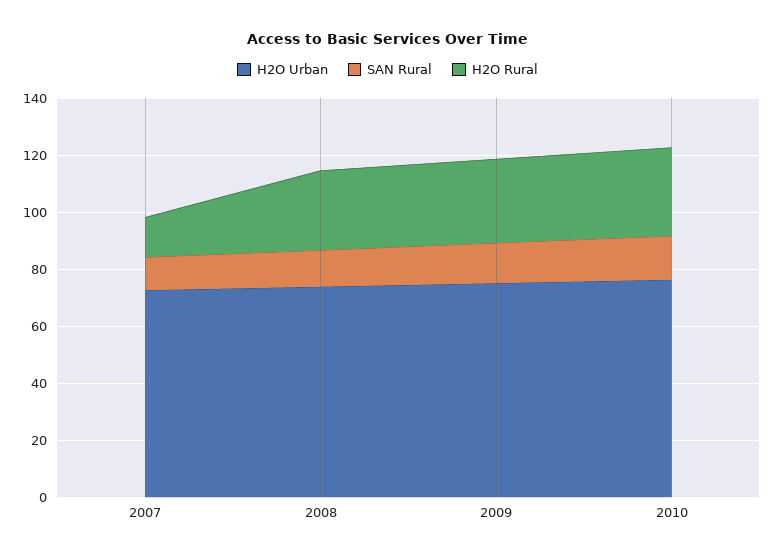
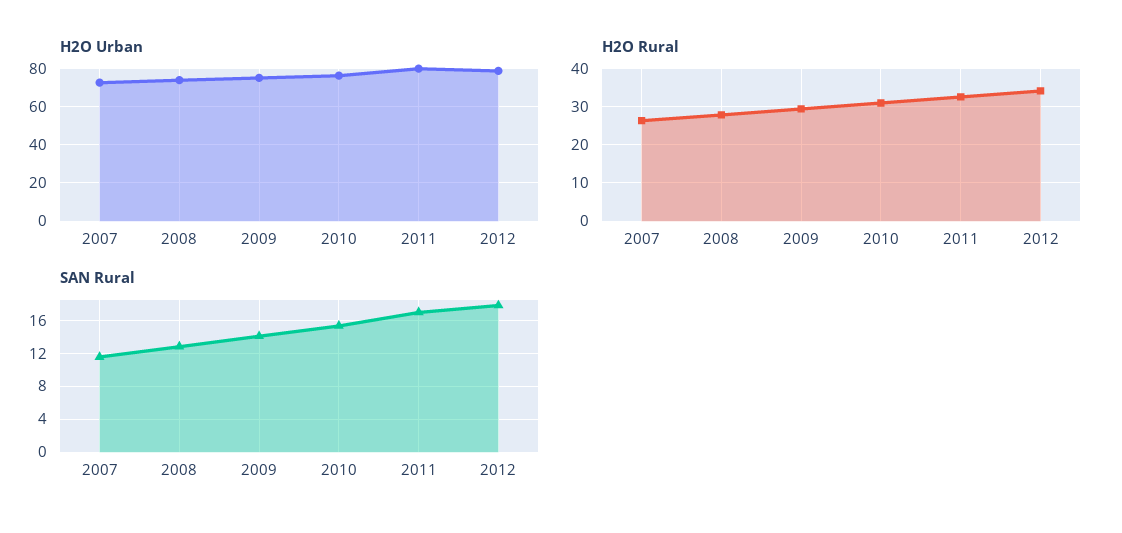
H2O Rural, 2007: 15 -> 26
H2O Urban, 2011: none -> 80
H2O Urban, 2012: none -> 80
H2O Rural, 2011: none -> 32
H2O Rural, 2012: none -> 34
SAN Rural, 2011: none -> 17
SAN Rural, 2012: none -> 18

